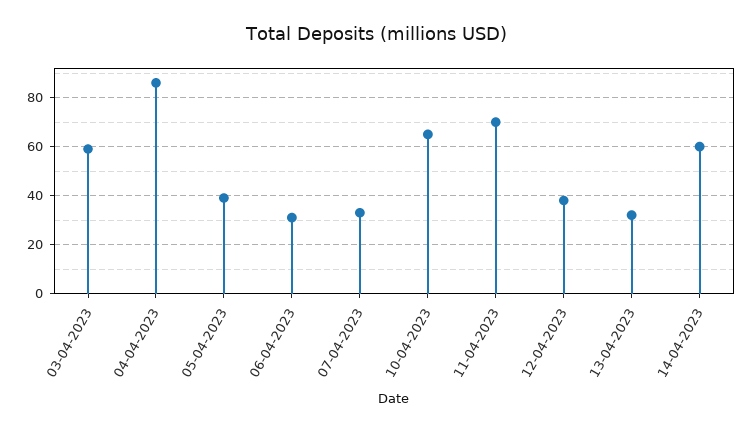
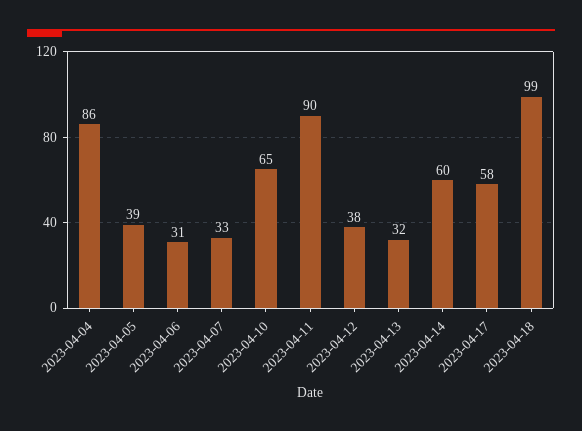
03-04-2023: 60 -> none
11-04-2023: 70 -> 90
2023-04-17: none -> 58
2023-04-18: none -> 99

